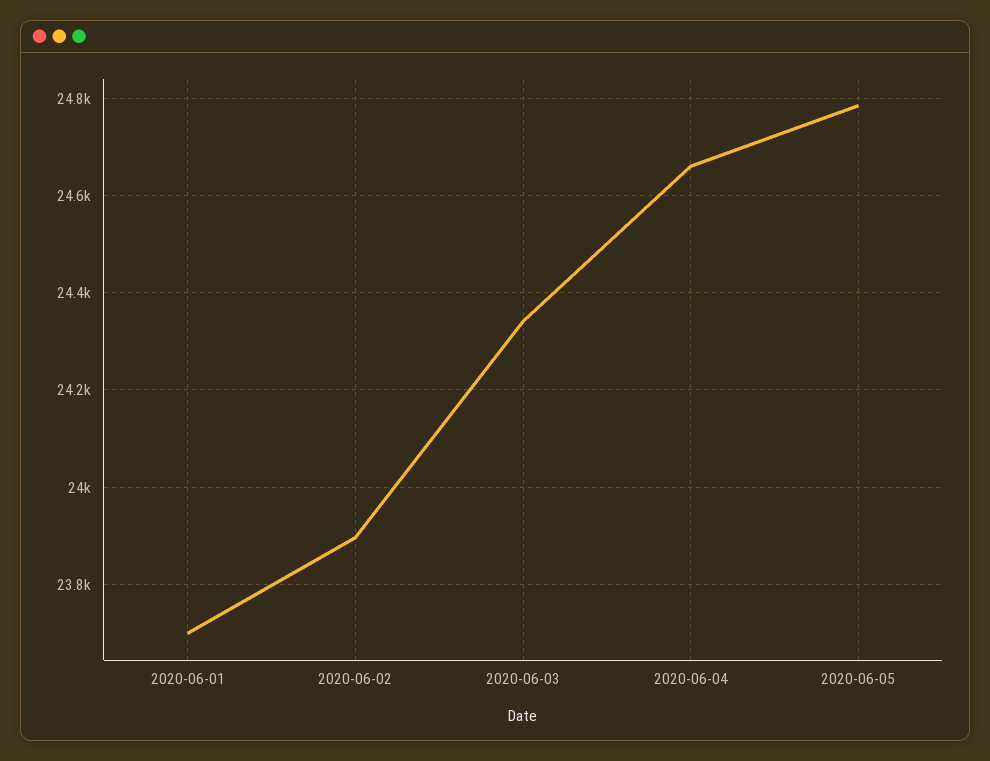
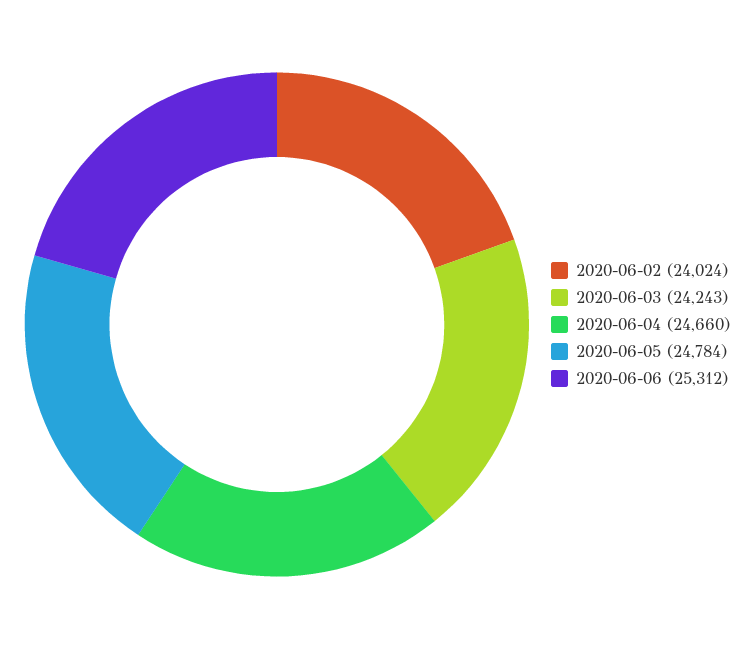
2020-06-01: 23700 -> none
2020-06-02: 23900 -> 24024
2020-06-03: 24340 -> 24243
2020-06-06: none -> 25312

